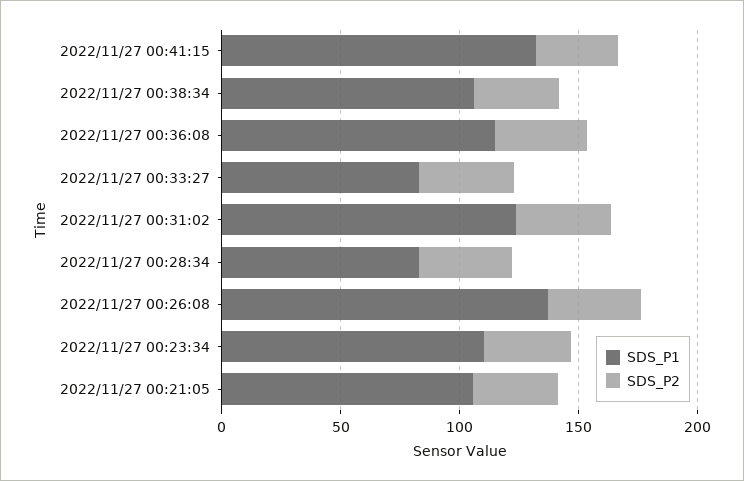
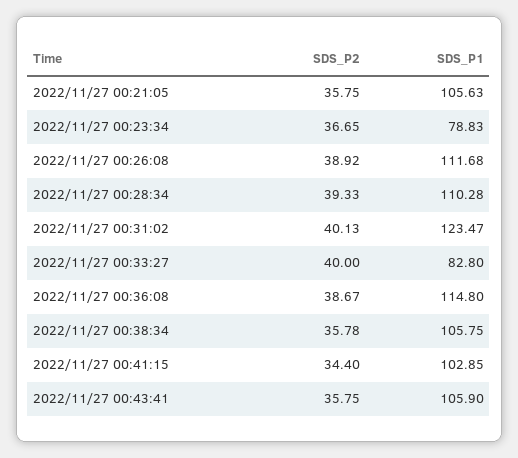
SDS_P1, 2022/11/27 00:41:15: 130 -> 102.85
SDS_P1, 2022/11/27 00:28:34: 80 -> 110.28
SDS_P1, 2022/11/27 00:26:08: 140 -> 111.68
SDS_P1, 2022/11/27 00:23:34: 110 -> 78.83
SDS_P2, 2022/11/27 00:43:41: none -> 35.75
SDS_P1, 2022/11/27 00:43:41: none -> 105.9

